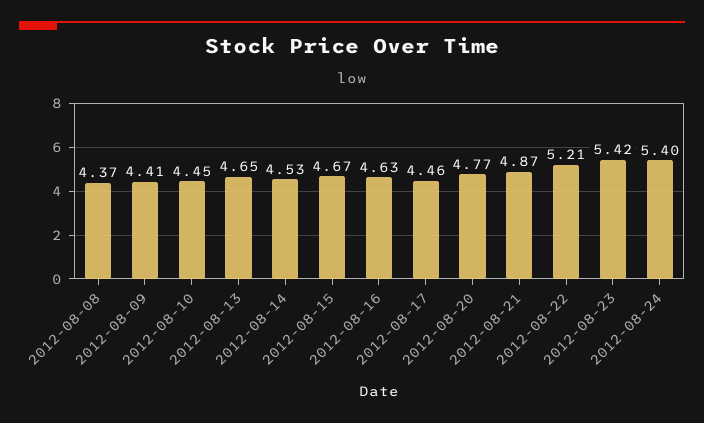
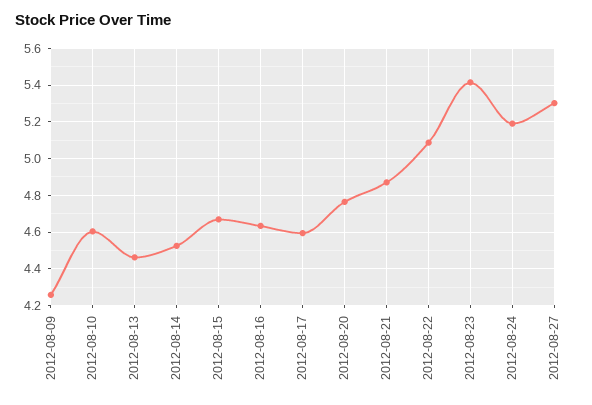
2012-08-08: 4.37 -> none
2012-08-09: 4.41 -> 4.25
2012-08-10: 4.45 -> 4.6
2012-08-13: 4.65 -> 4.45
2012-08-17: 4.46 -> 4.6
2012-08-22: 5.21 -> 5.1
2012-08-24: 5.4 -> 5.2
2012-08-27: none -> 5.3

